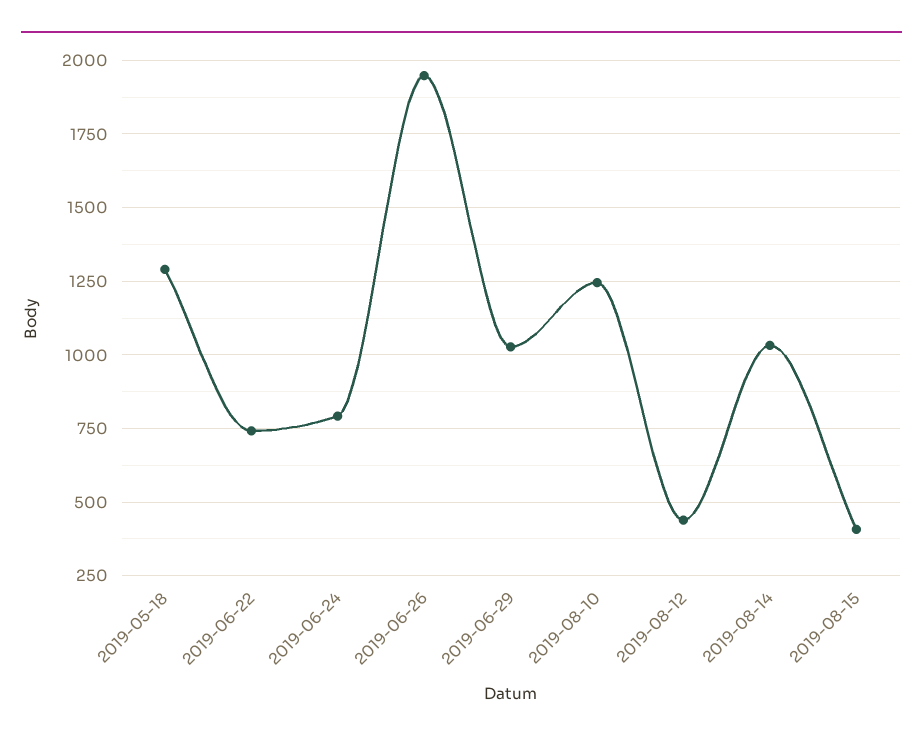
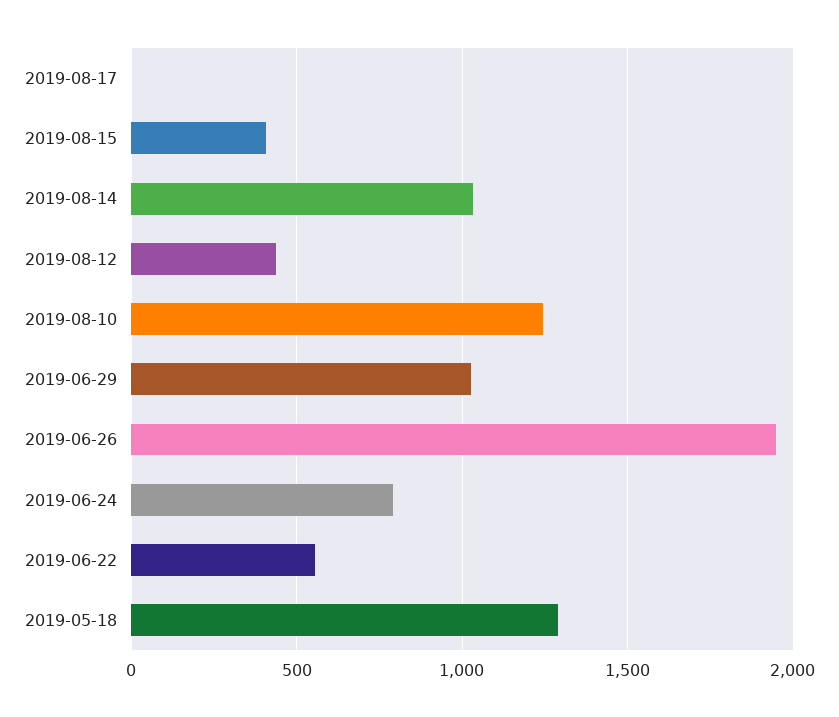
2019-06-22: 750 -> 550
2019-08-17: none -> 0

